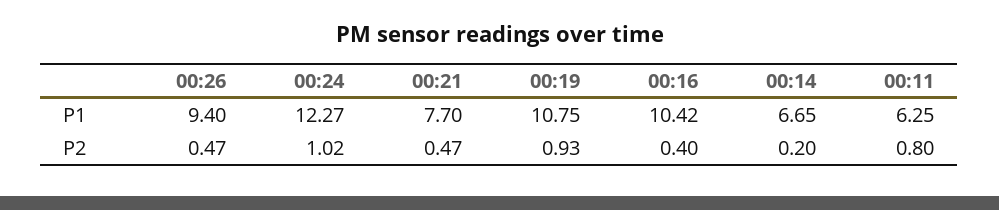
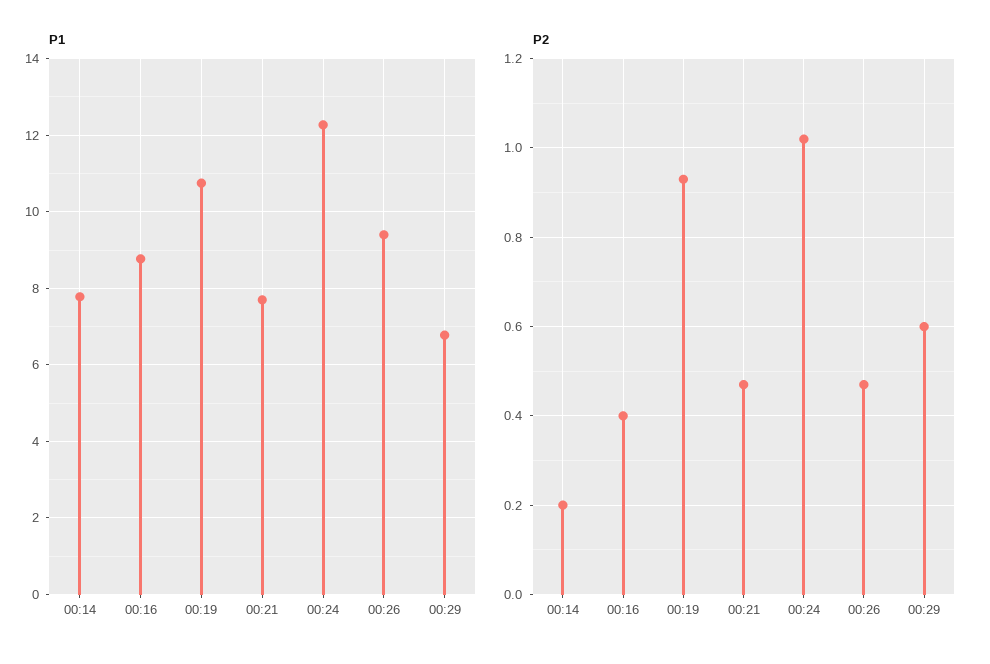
P1, 00:16: 10.42 -> 8.8
P1, 00:14: 6.65 -> 7.8
P1, 00:11: 6.25 -> none
P2, 00:11: 0.8 -> none
P1, 00:29: none -> 6.8
P2, 00:29: none -> 0.6

